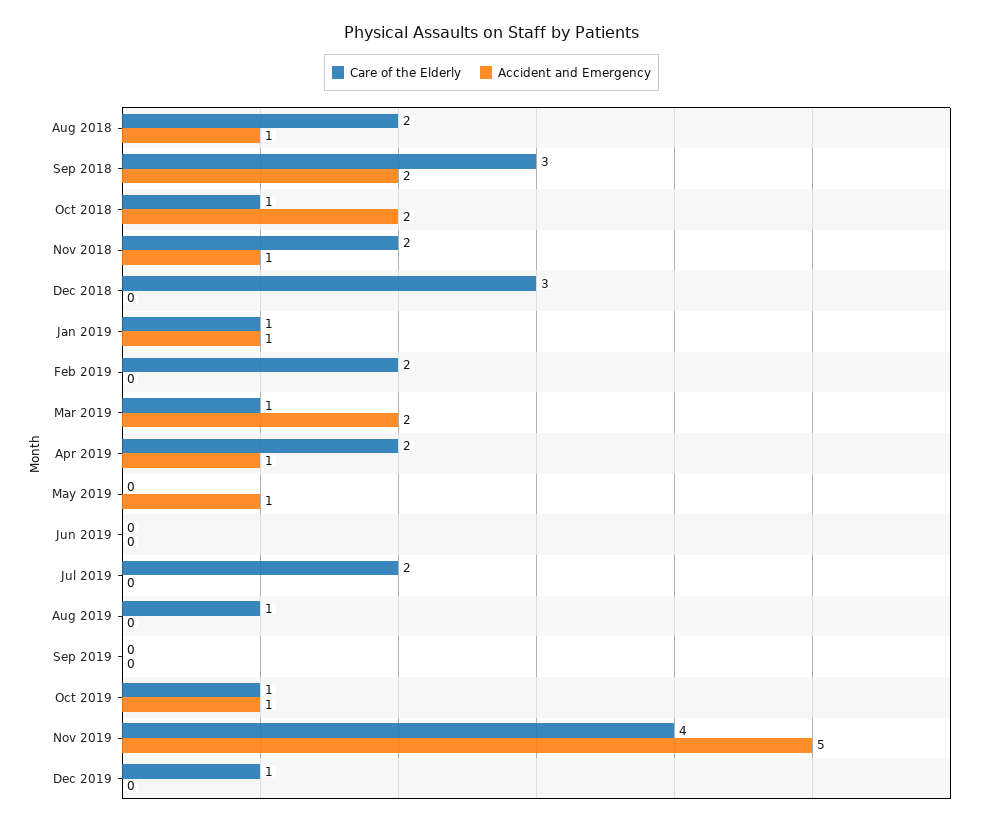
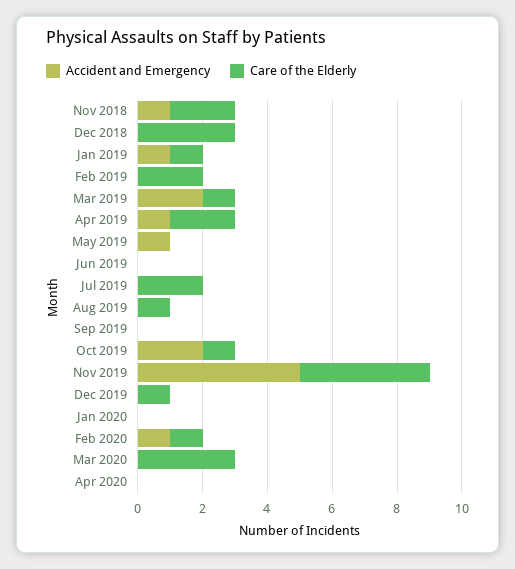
Care of the Elderly, Aug 2018: 2 -> none
Accident and Emergency, Aug 2018: 1 -> none
Care of the Elderly, Sep 2018: 3 -> none
Accident and Emergency, Sep 2018: 2 -> none
Care of the Elderly, Oct 2018: 1 -> none
Accident and Emergency, Oct 2018: 2 -> none
Accident and Emergency, Oct 2019: 1 -> 2
Accident and Emergency, Jan 2020: none -> 0
Care of the Elderly, Jan 2020: none -> 0
Accident and Emergency, Feb 2020: none -> 1
Care of the Elderly, Feb 2020: none -> 1
Accident and Emergency, Mar 2020: none -> 0
Care of the Elderly, Mar 2020: none -> 3
Accident and Emergency, Apr 2020: none -> 0
Care of the Elderly, Apr 2020: none -> 0

